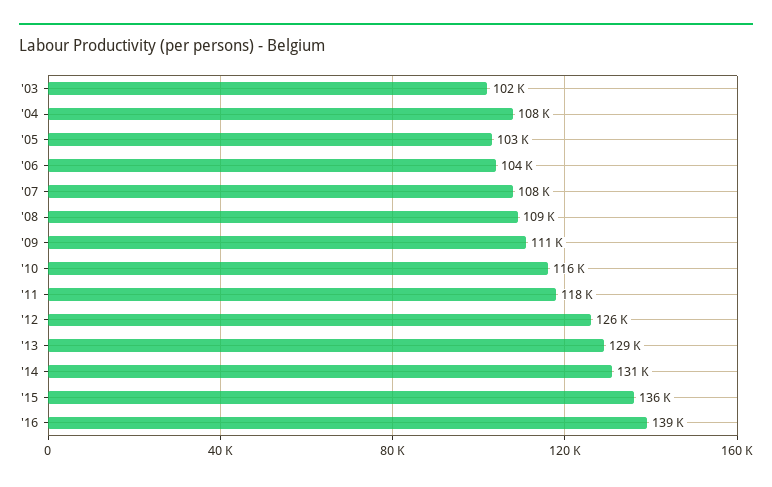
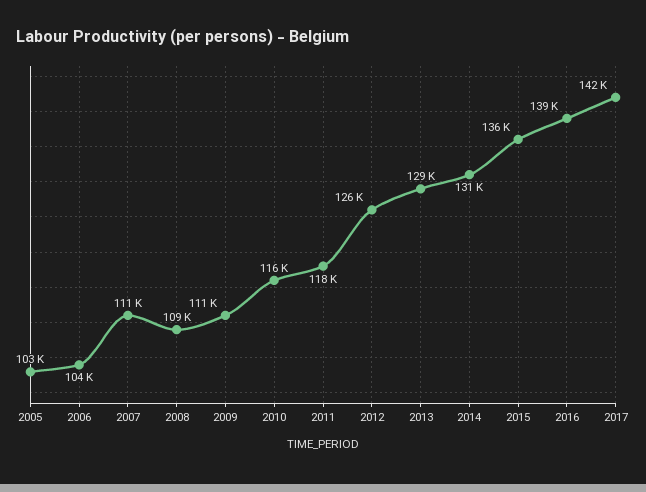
'03: 102000 -> none
'04: 108000 -> none
'07: 108000 -> 111000
2017: none -> 142000

